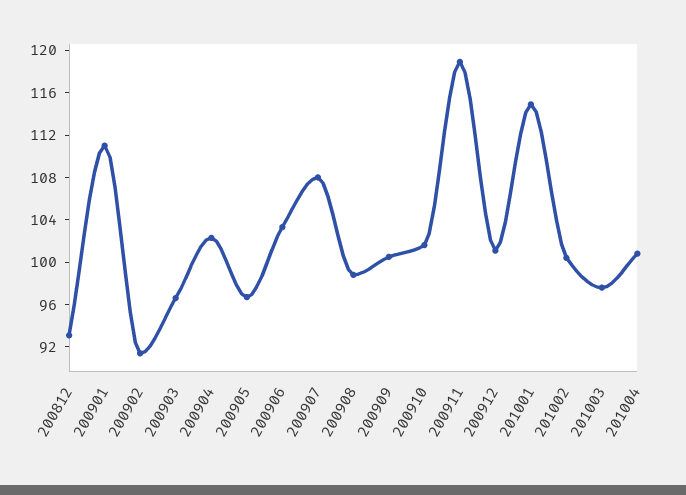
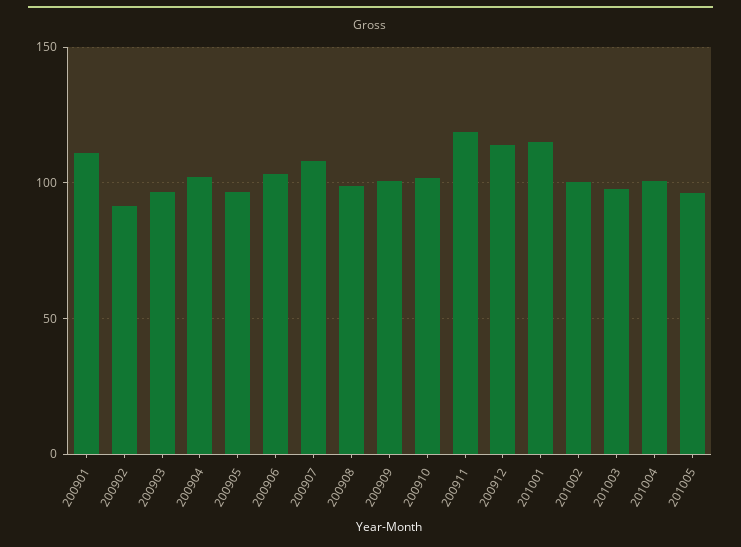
200812: 93 -> none
200912: 101 -> 115
201005: none -> 95

